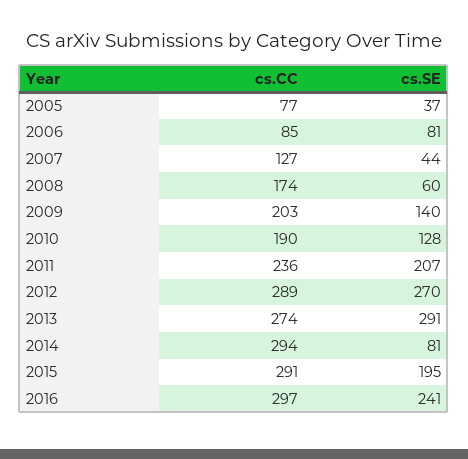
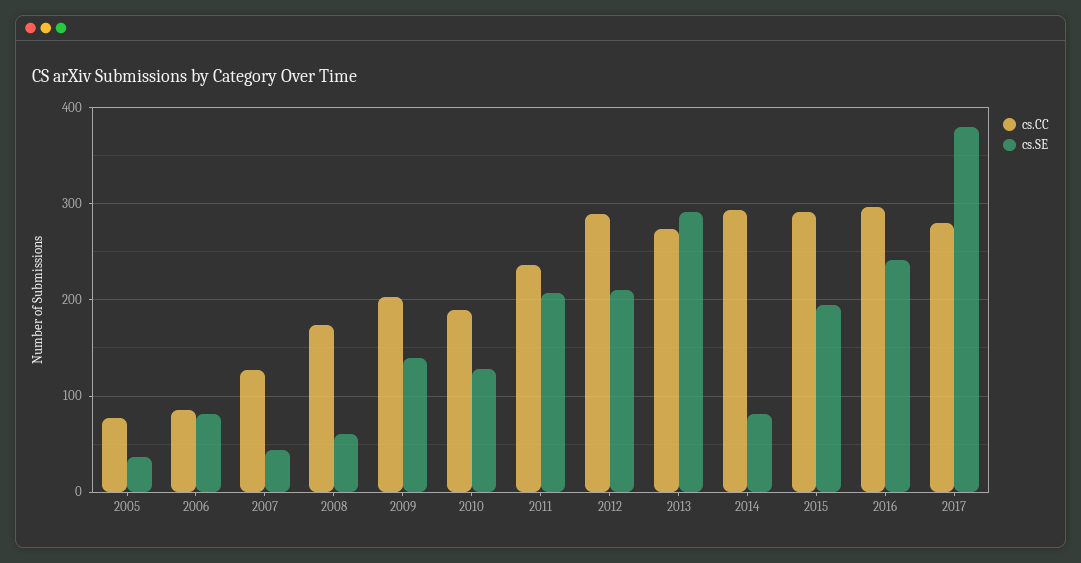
cs.SE, 2012: 270 -> 210
cs.CC, 2017: none -> 280
cs.SE, 2017: none -> 380

